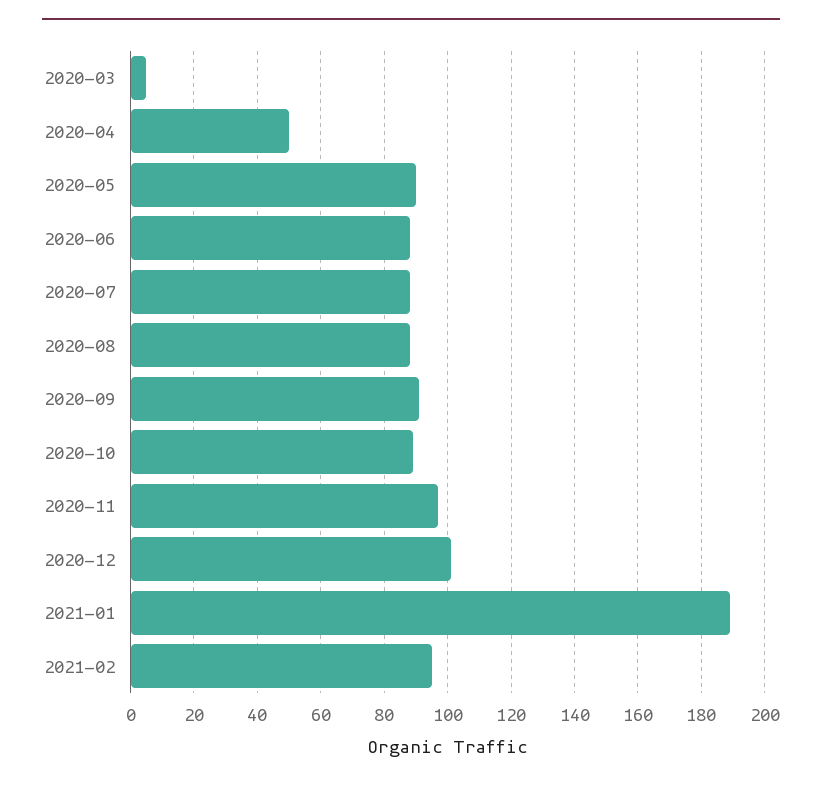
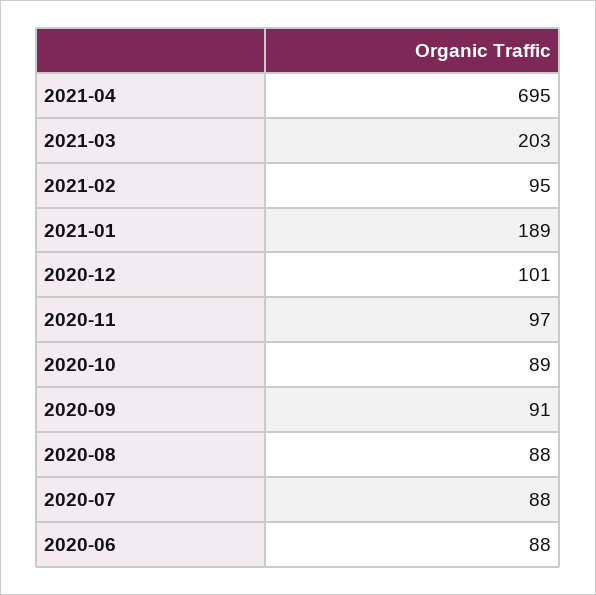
2020-03: 5 -> none
2020-04: 50 -> none
2020-05: 90 -> none
2021-04: none -> 695
2021-03: none -> 203

